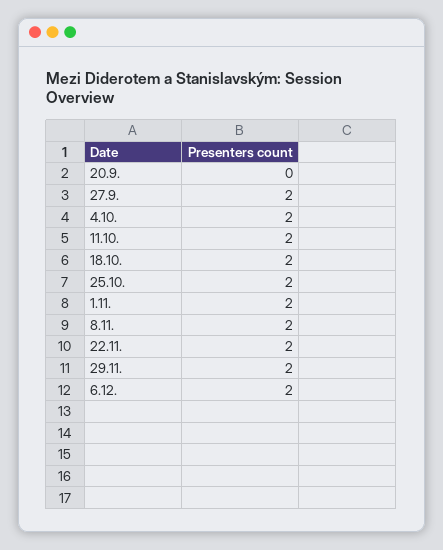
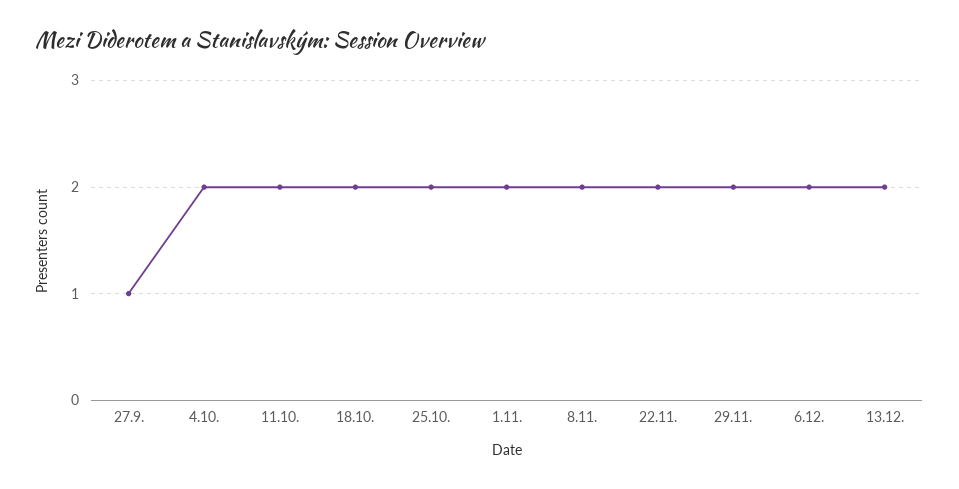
20.9.: 0 -> none
27.9.: 2 -> 1
13.12.: none -> 2

